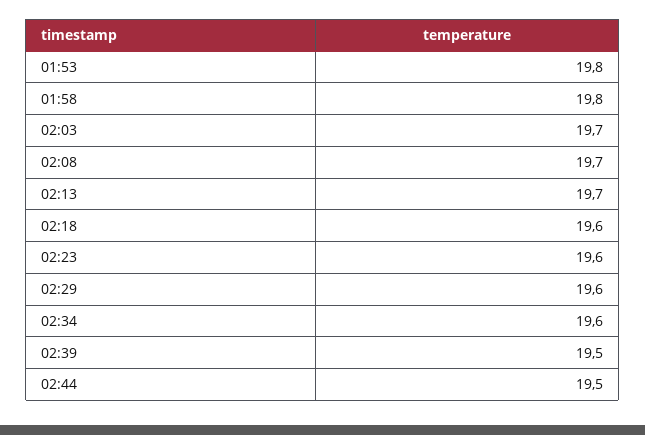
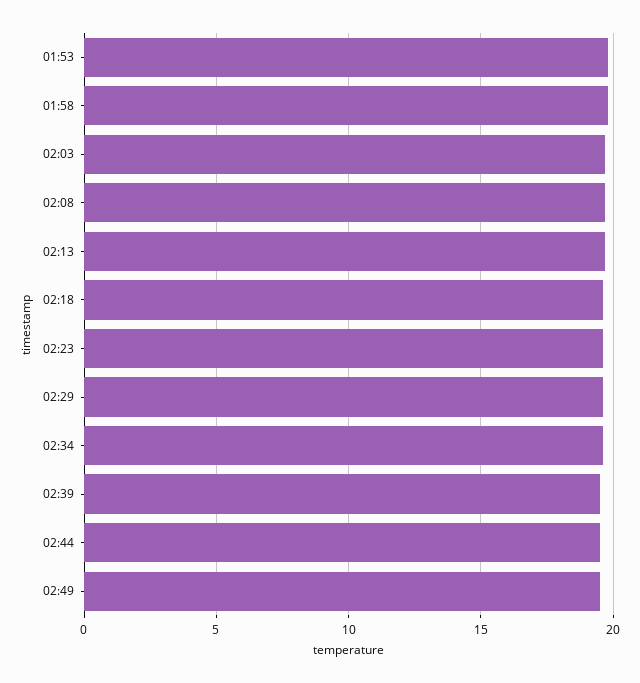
02:49: none -> 19.5

